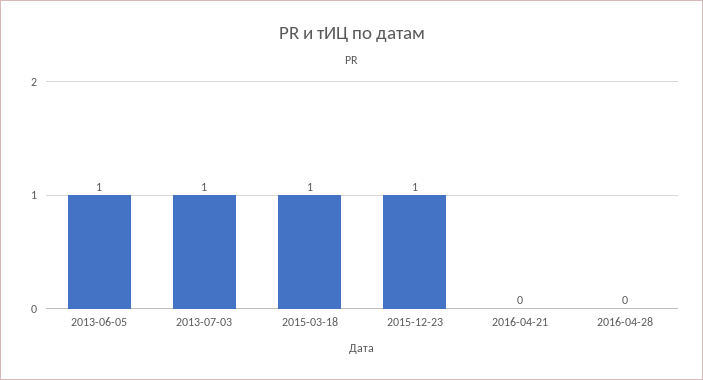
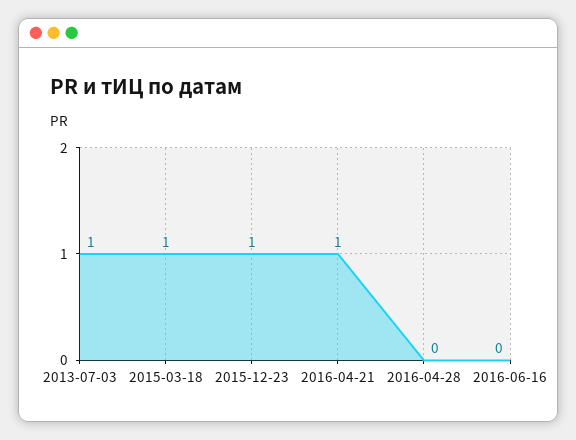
2013-06-05: 1 -> none
2016-04-21: 0 -> 1
2016-06-16: none -> 0

